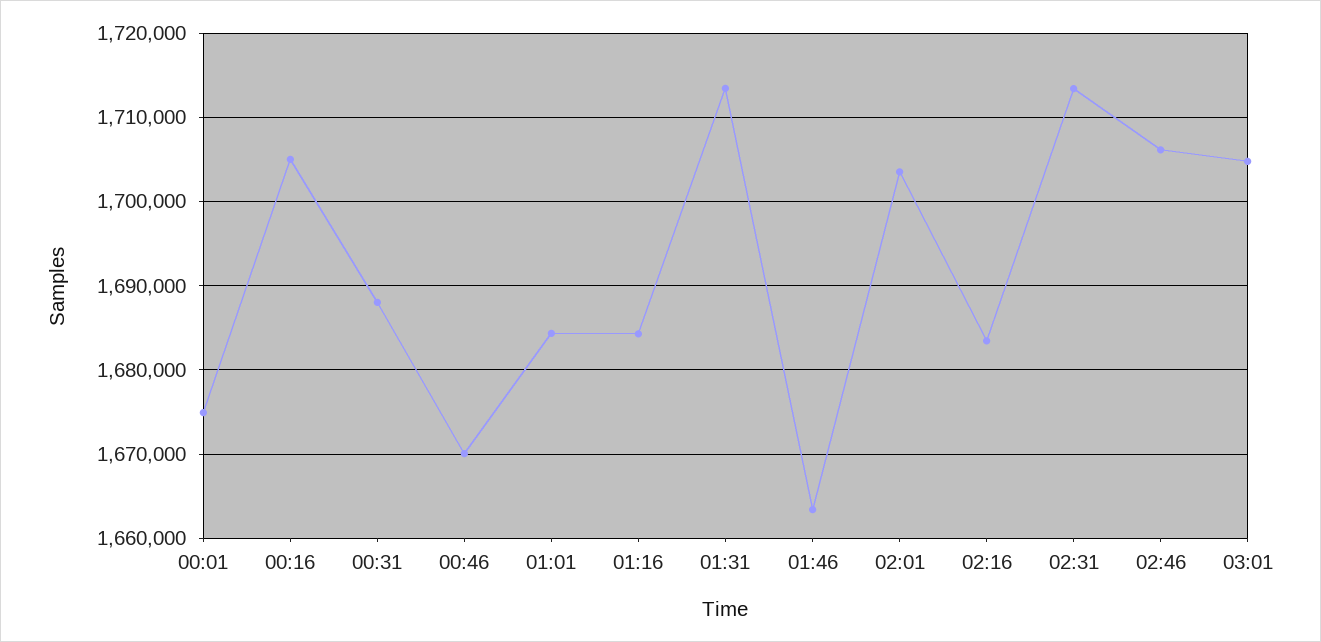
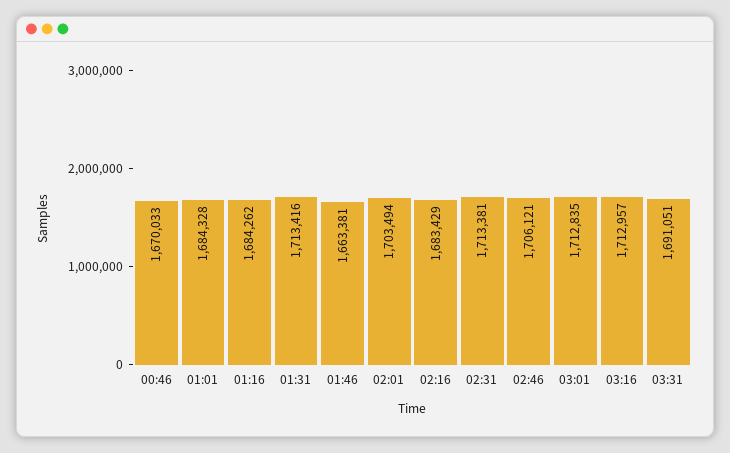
00:01: 1675000 -> none
00:16: 1705000 -> none
00:31: 1688000 -> none
03:01: 1705000 -> 1712835
03:16: none -> 1712957
03:31: none -> 1691051

